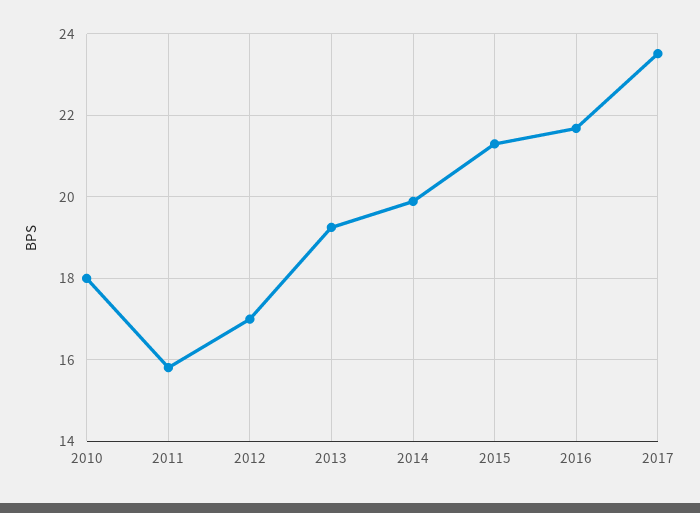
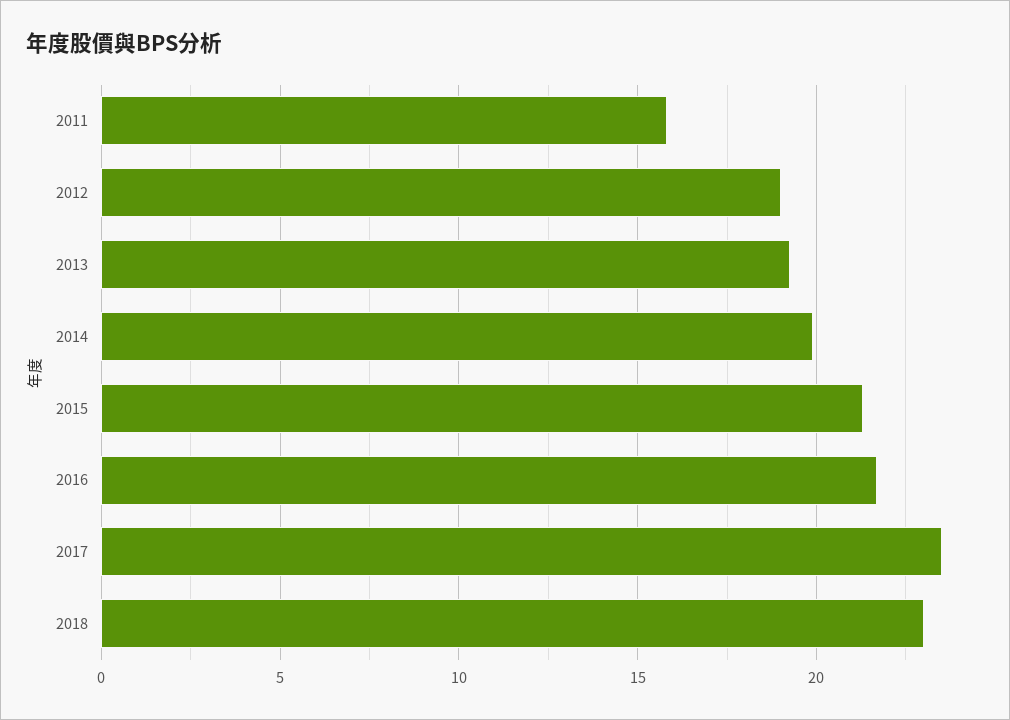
2010: 18 -> none
2012: 17 -> 19
2018: none -> 23

